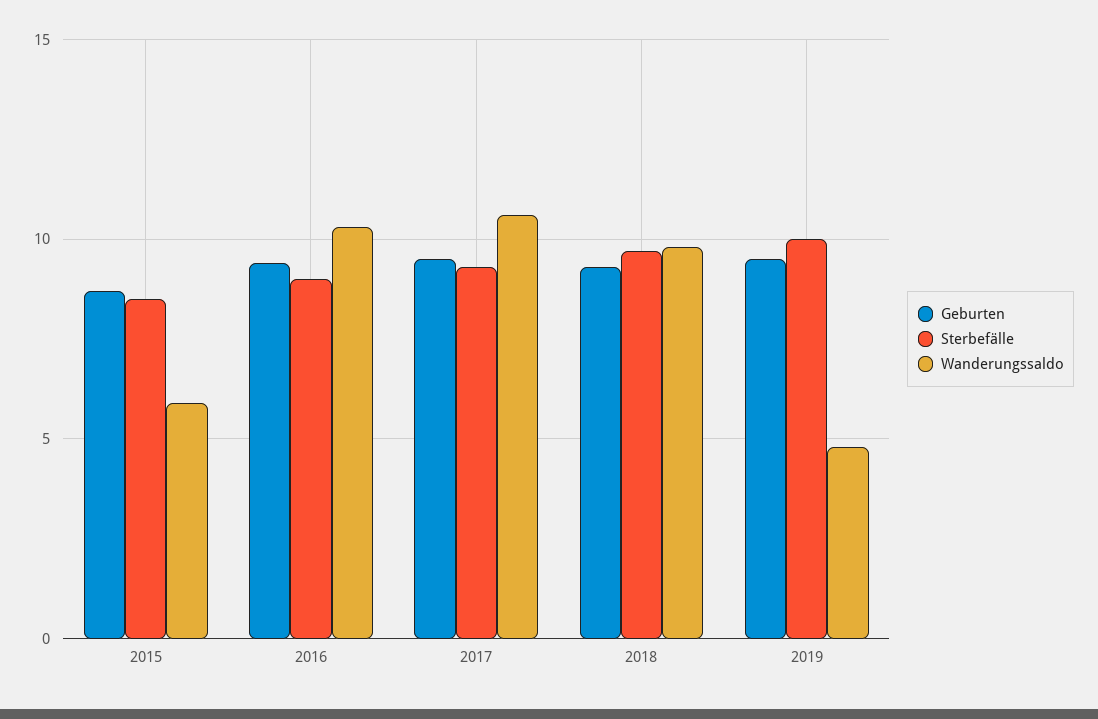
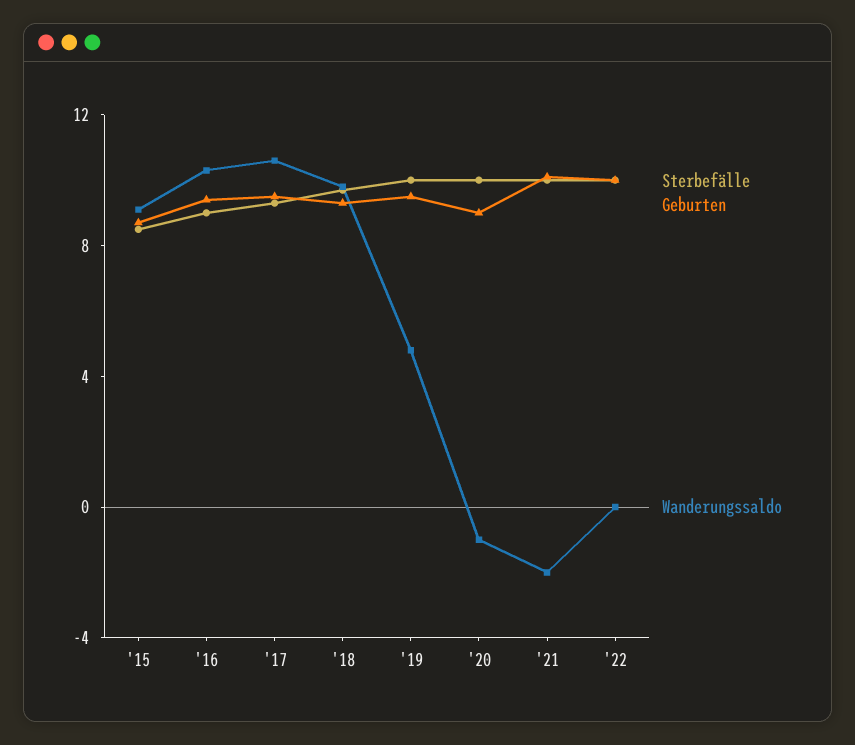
Wanderungssaldo, 2015: 6 -> 9
Sterbefälle, '20: none -> 10
Geburten, '20: none -> 9
Wanderungssaldo, '20: none -> -1
Sterbefälle, '21: none -> 10
Geburten, '21: none -> 10
Wanderungssaldo, '21: none -> -2
Sterbefälle, '22: none -> 10
Geburten, '22: none -> 10
Wanderungssaldo, '22: none -> 0

